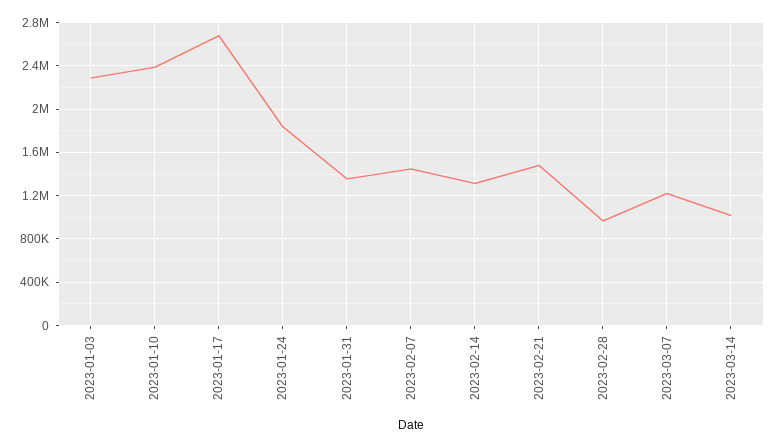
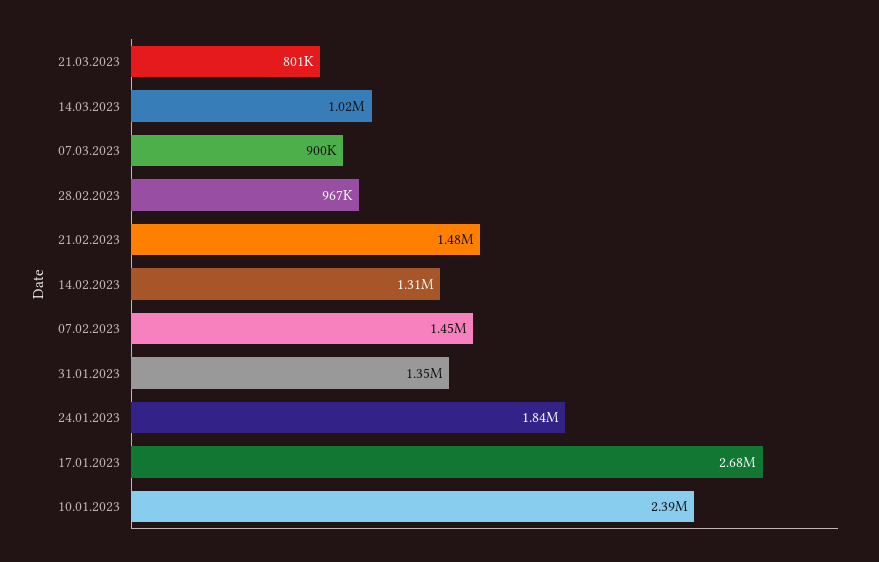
2023-01-03: 2300000 -> none
2023-03-07: 1200000 -> 900000
21.03.2023: none -> 801000

